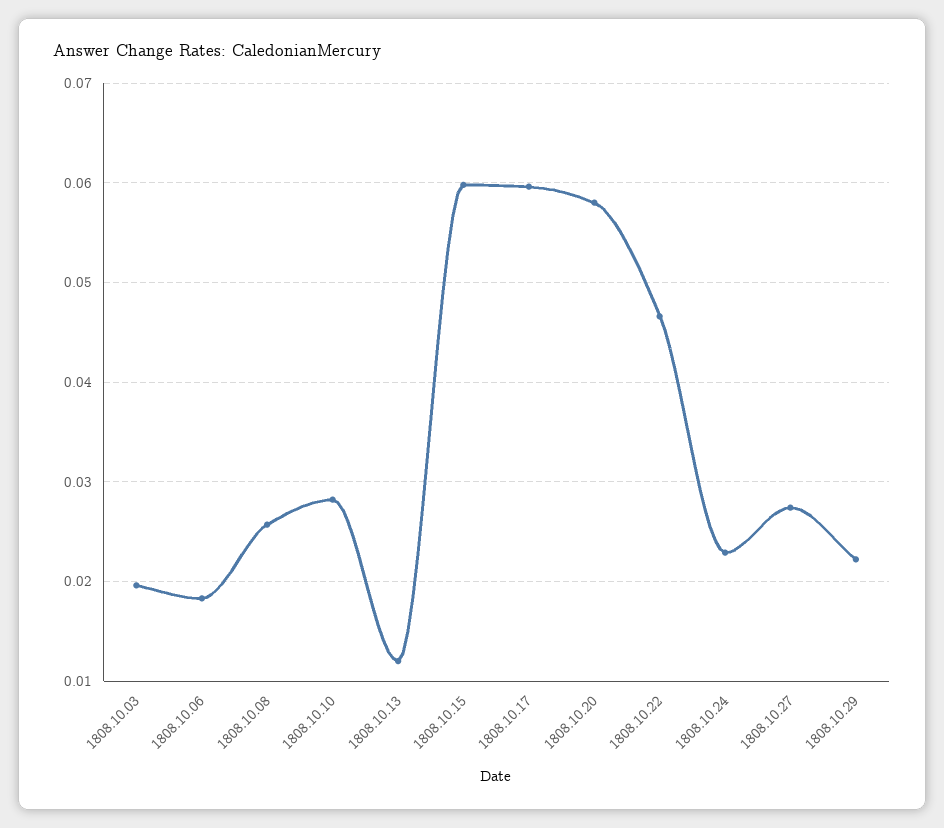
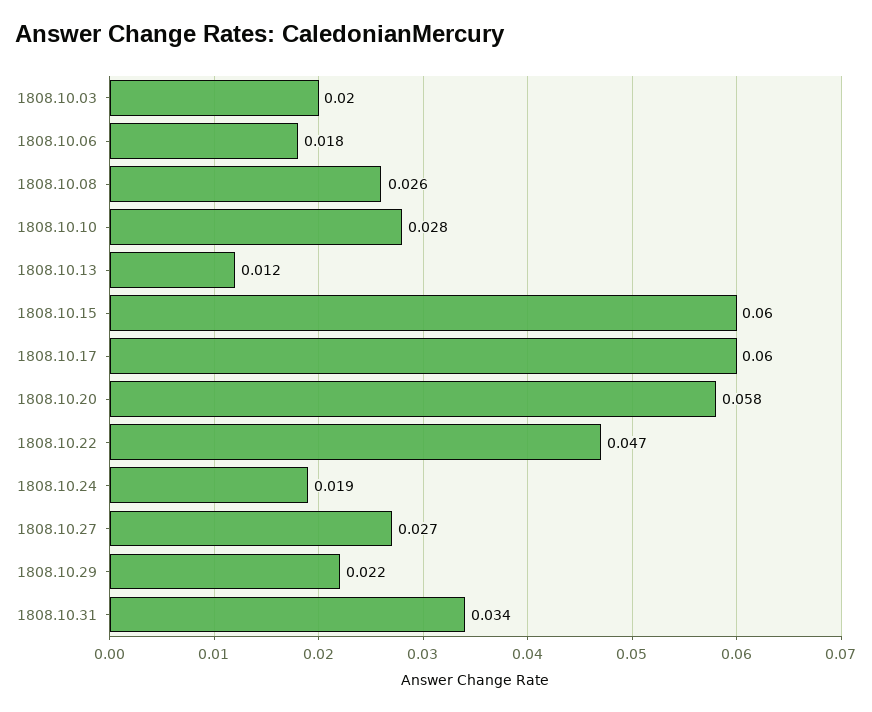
1808.10.24: 0.023 -> 0.019
1808.10.31: none -> 0.034

